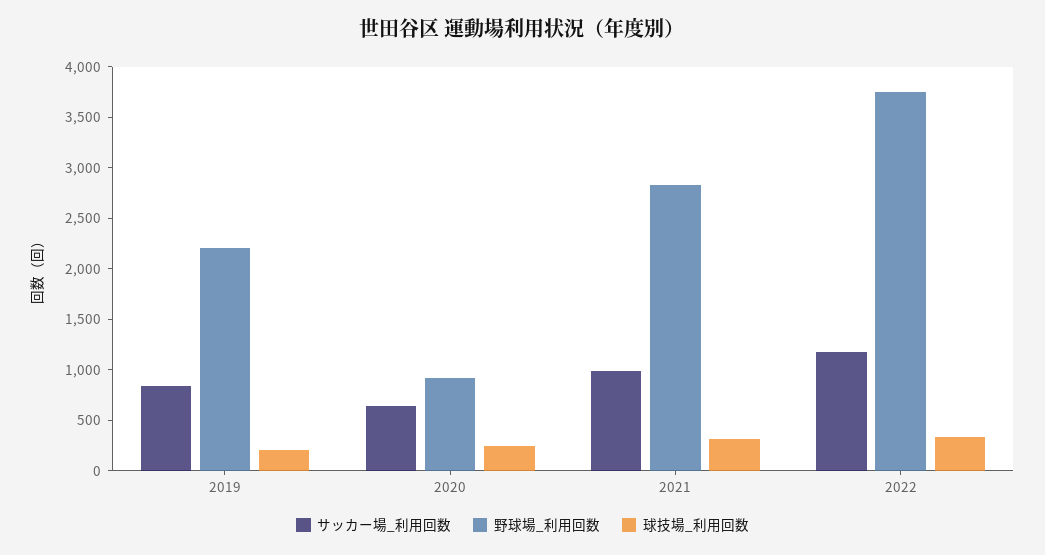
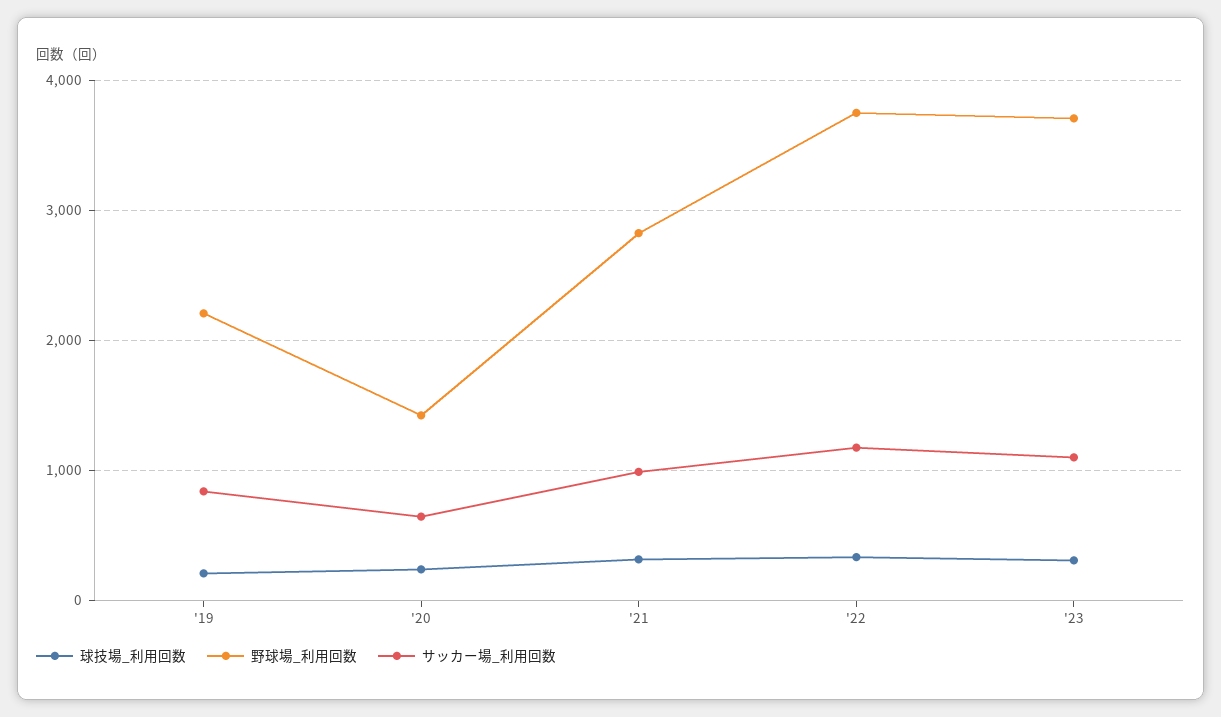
野球場_利用回数, 2020: 900 -> 1400
球技場_利用回数, '23: none -> 300
野球場_利用回数, '23: none -> 3700
サッカー場_利用回数, '23: none -> 1100

